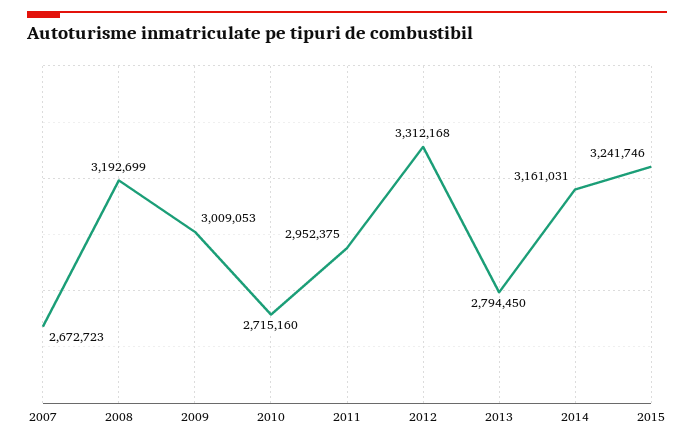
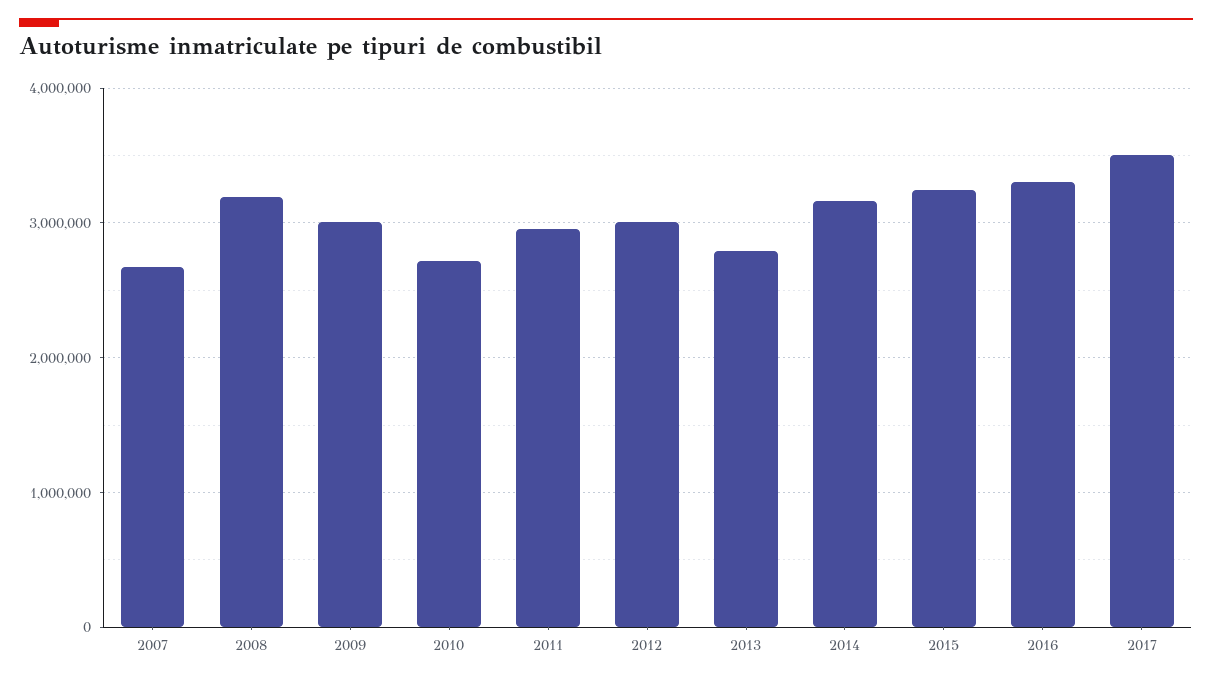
2012: 3312168 -> 3000000
2016: none -> 3300000
2017: none -> 3500000

